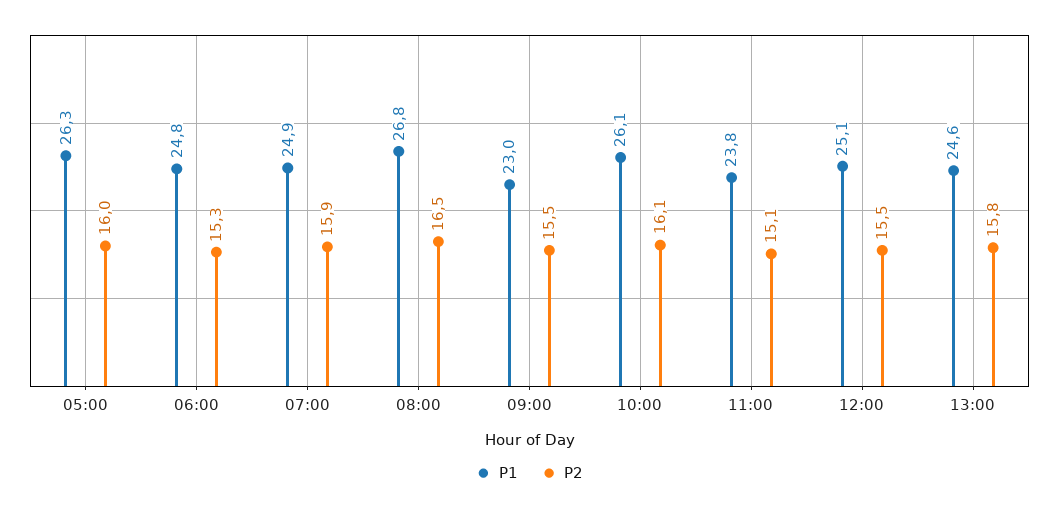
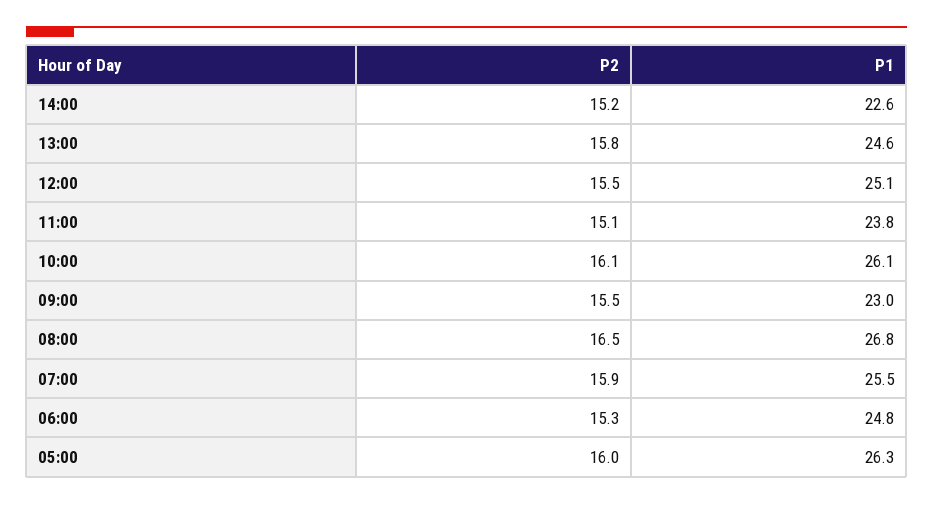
P1, 07:00: 24.9 -> 25.5
P2, 14:00: none -> 15.2
P1, 14:00: none -> 22.6

